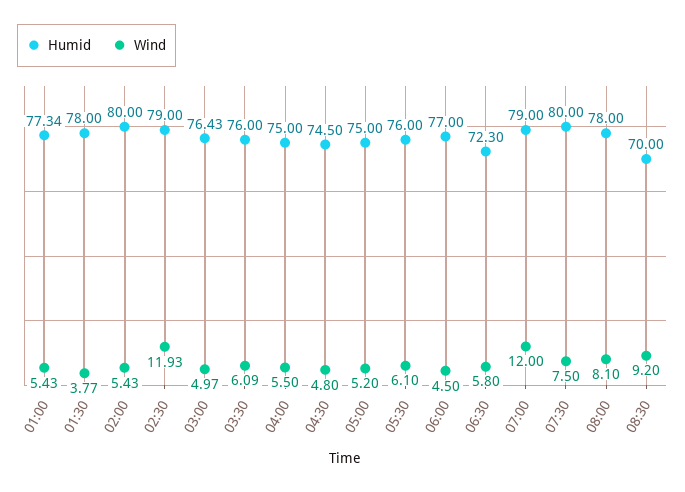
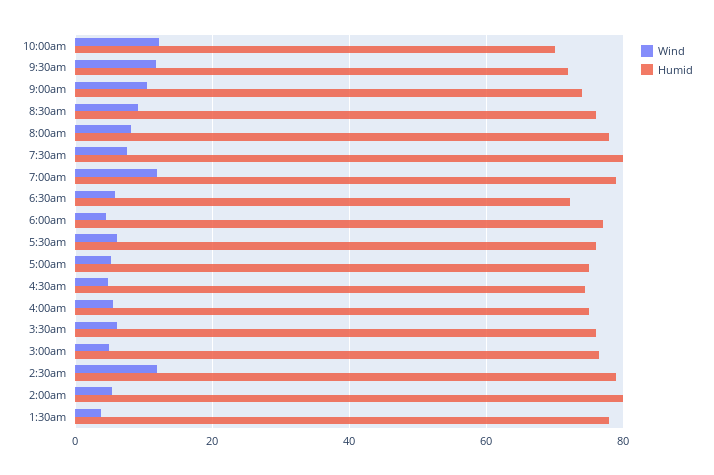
Humid, 01:00: 77.34 -> none
Wind, 01:00: 5.43 -> none
Humid, 08:30: 70 -> 76
Wind, 10:00am: none -> 12
Humid, 10:00am: none -> 70
Wind, 9:30am: none -> 12
Humid, 9:30am: none -> 72
Wind, 9:00am: none -> 10
Humid, 9:00am: none -> 74

